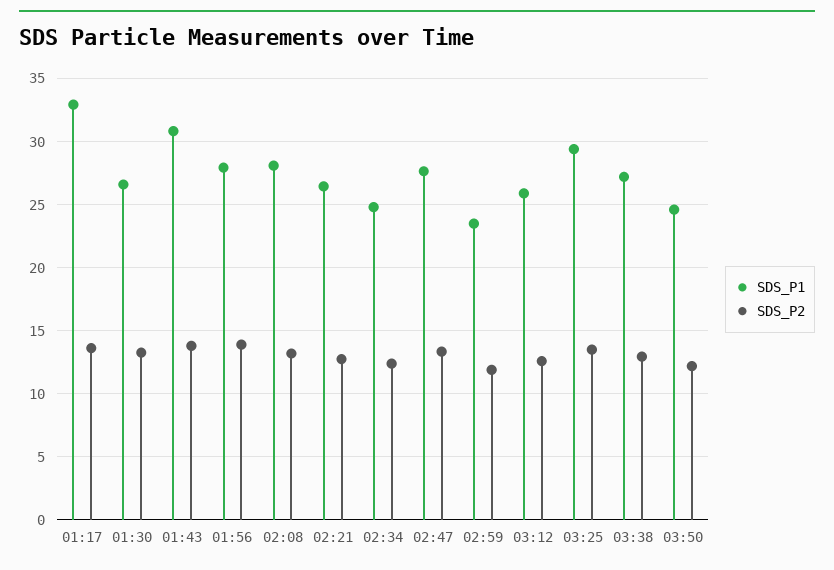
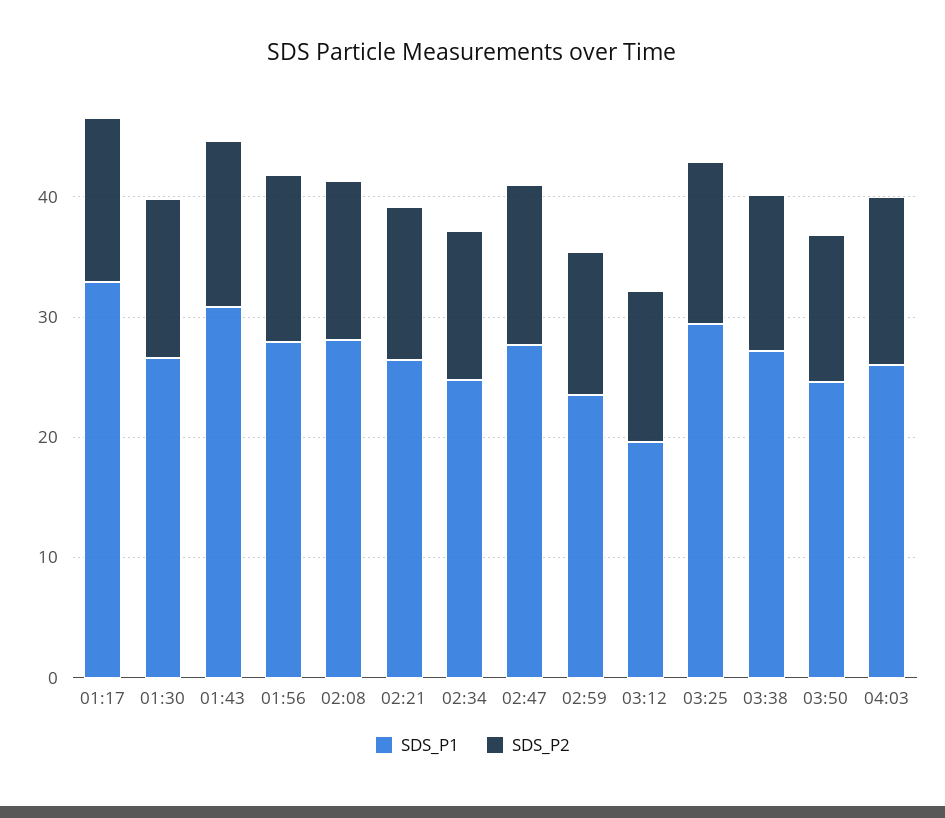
SDS_P1, 03:12: 26 -> 20
SDS_P1, 04:03: none -> 26
SDS_P2, 04:03: none -> 14

